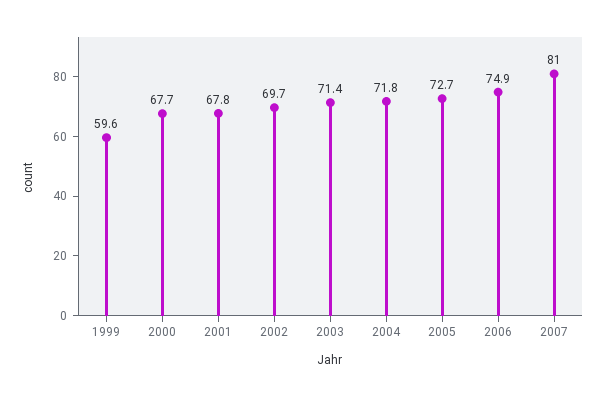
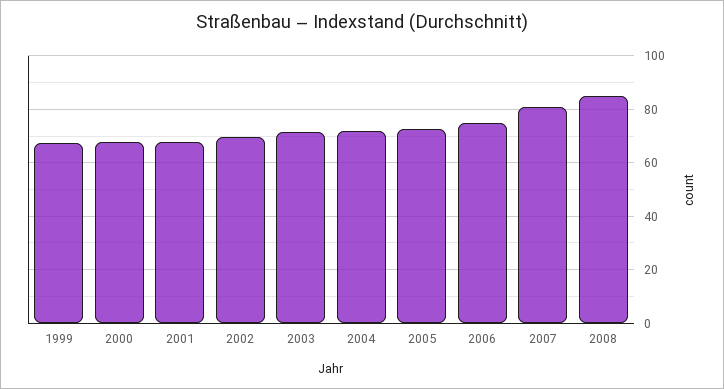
1999: 59.6 -> 67.5
2008: none -> 85

